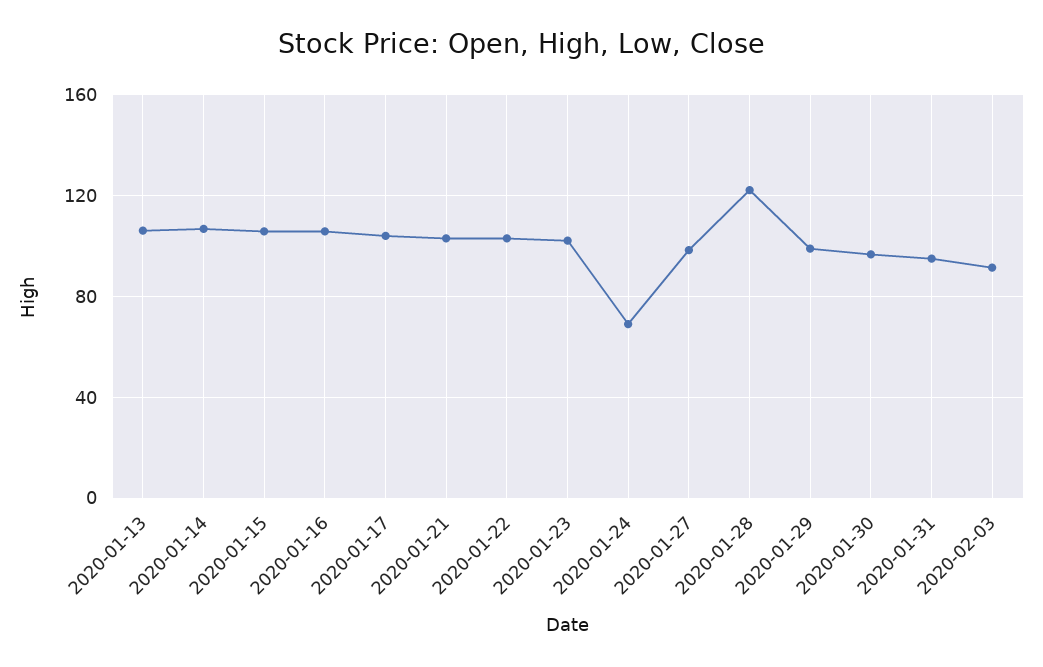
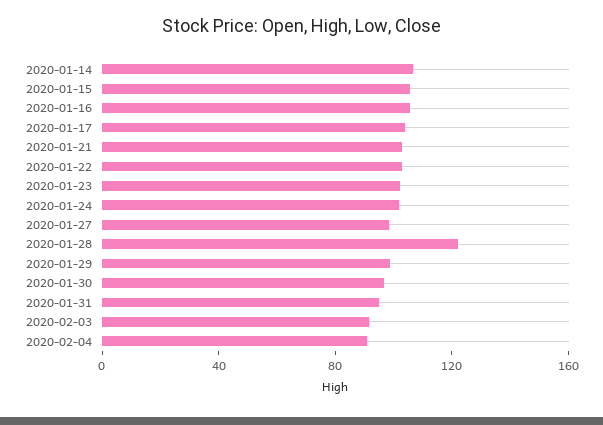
2020-01-13: 105 -> none
2020-01-24: 70 -> 100
2020-02-04: none -> 90

